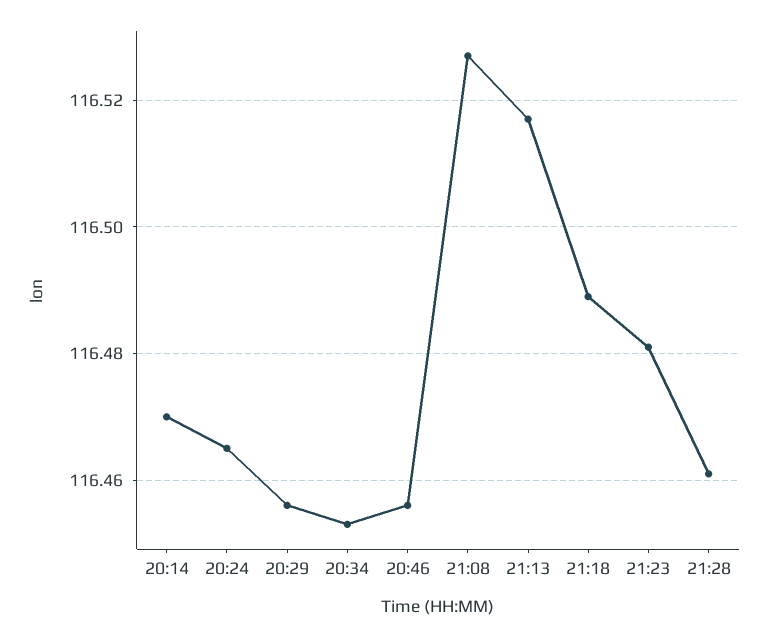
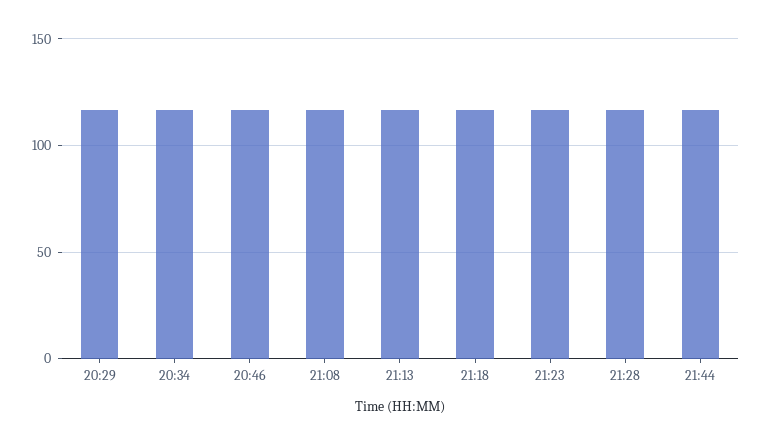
20:14: 116.47 -> none
20:24: 116.465 -> none
21:44: none -> 115

